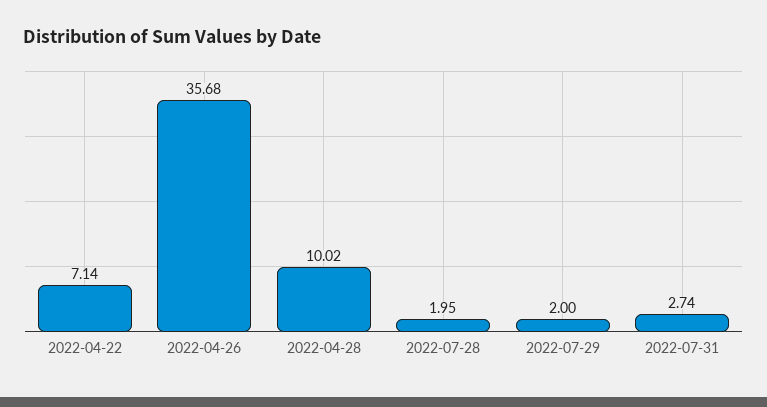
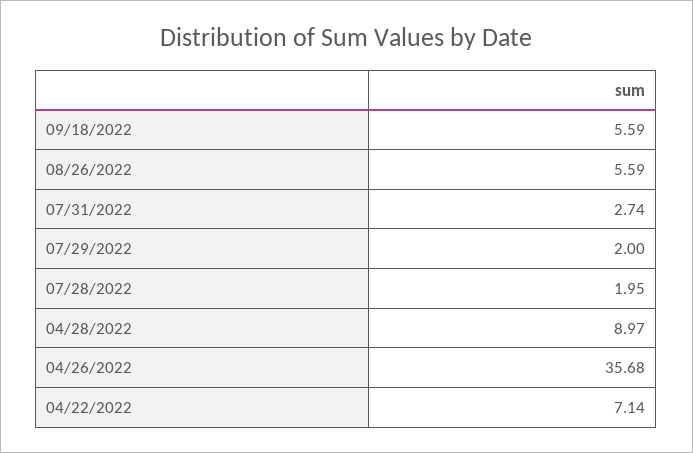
2022-04-28: 10.02 -> 8.97
09/18/2022: none -> 5.59
08/26/2022: none -> 5.59

